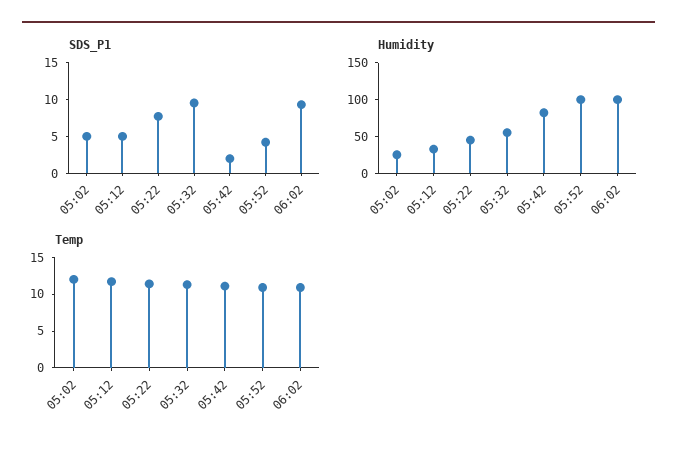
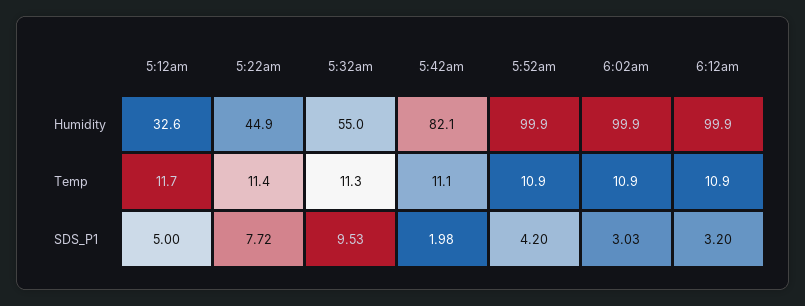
SDS_P1, 05:02: 5 -> none
SDS_P1, 06:02: 10 -> 3.03
Humidity, 05:02: 25 -> none
Temp, 05:02: 12.5 -> none
Humidity, 6:12am: none -> 99.9
Temp, 6:12am: none -> 10.9
SDS_P1, 6:12am: none -> 3.2

